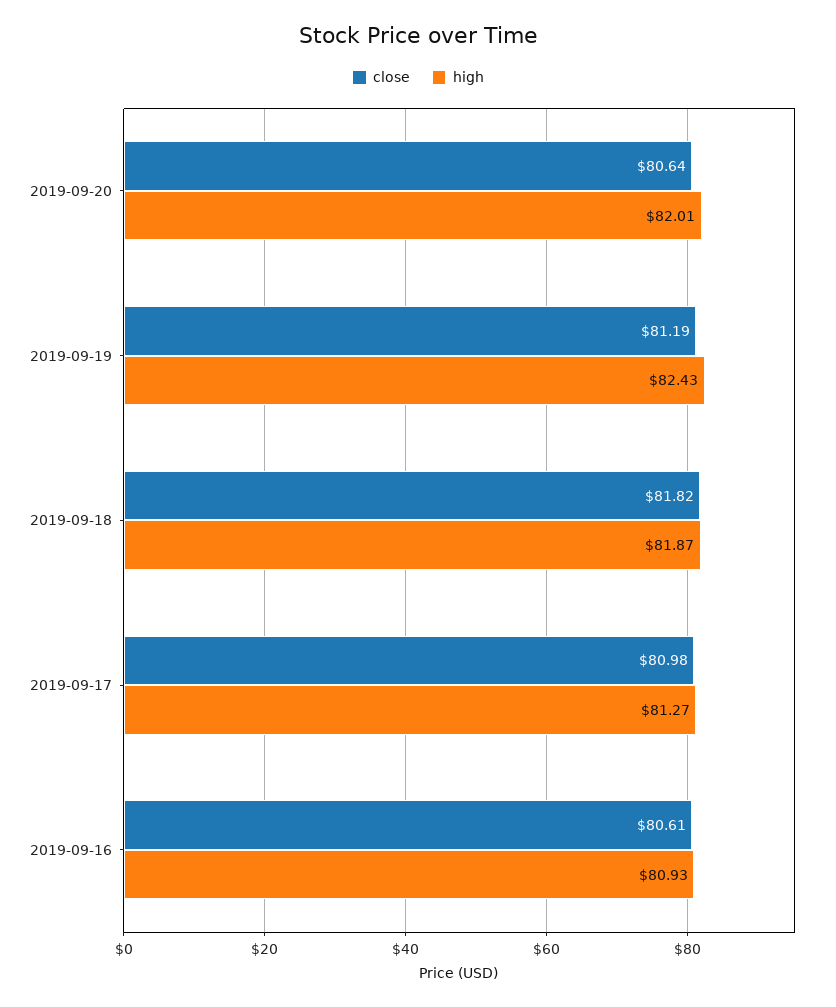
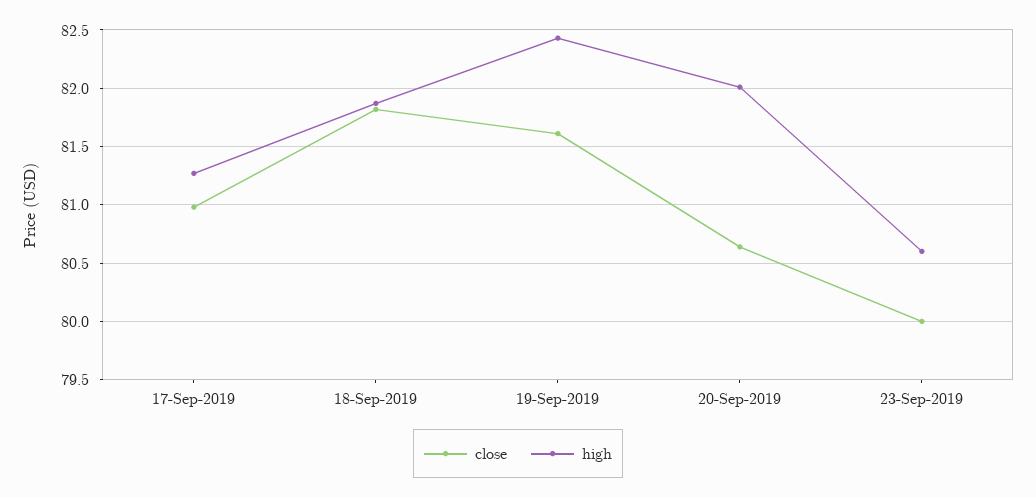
close, 2019-09-19: 81.19 -> 81.6
close, 2019-09-16: 80.61 -> none
high, 2019-09-16: 80.93 -> none
close, 23-Sep-2019: none -> 80
high, 23-Sep-2019: none -> 80.6

